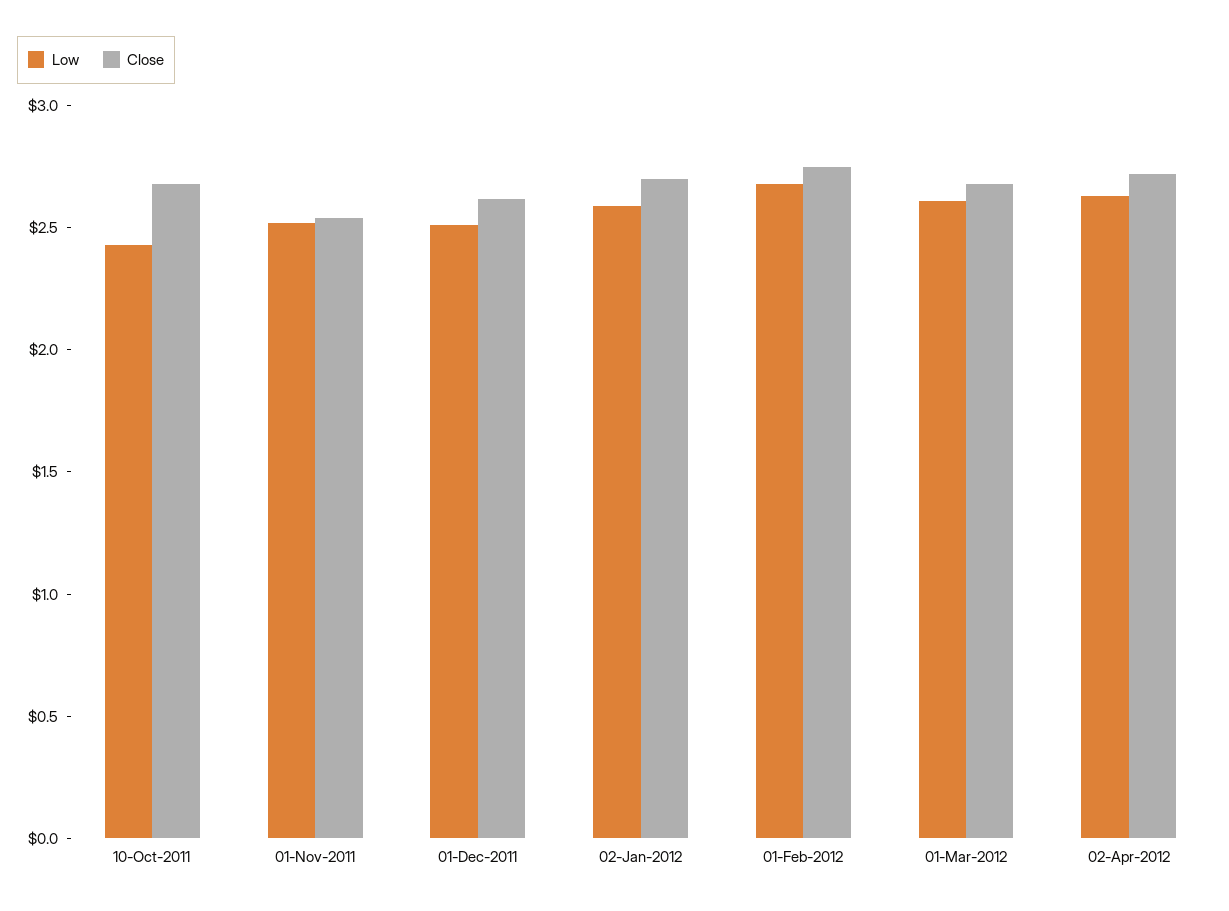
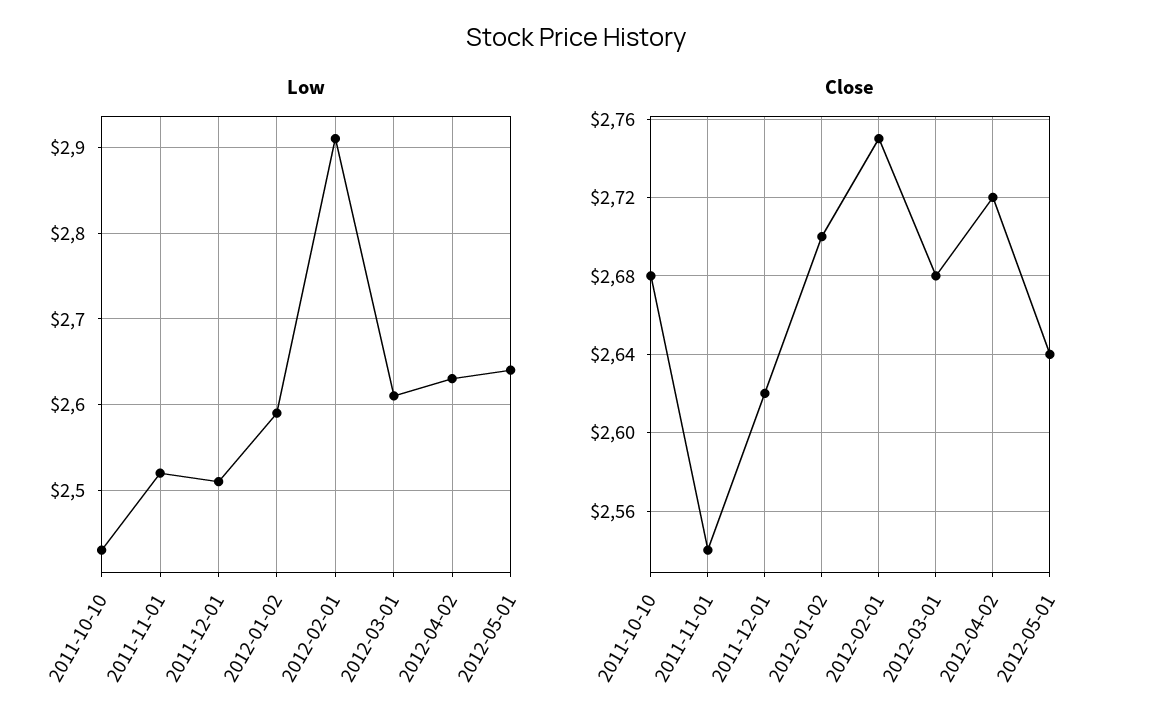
Low, 01-Feb-2012: 2.7 -> 2.91
Low, 2012-05-01: none -> 2.64
Close, 2012-05-01: none -> 2.64

